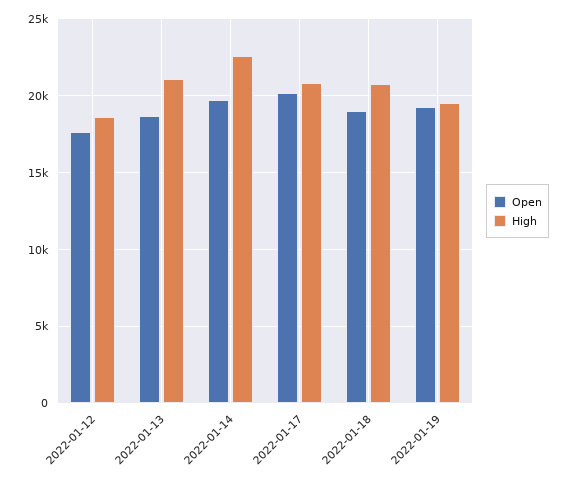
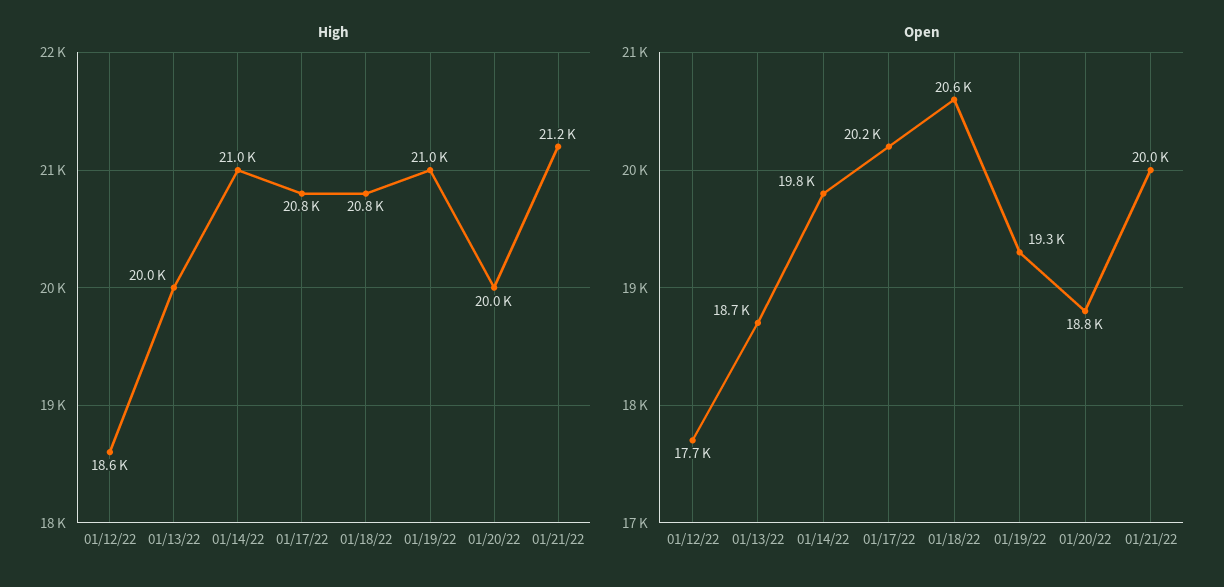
High, 2022-01-13: 21000 -> 20000
High, 2022-01-14: 22500 -> 21000
Open, 2022-01-18: 19000 -> 20600
High, 2022-01-19: 19500 -> 21000
High, 01/20/22: none -> 20000
High, 01/21/22: none -> 21200
Open, 01/20/22: none -> 18800
Open, 01/21/22: none -> 20000

